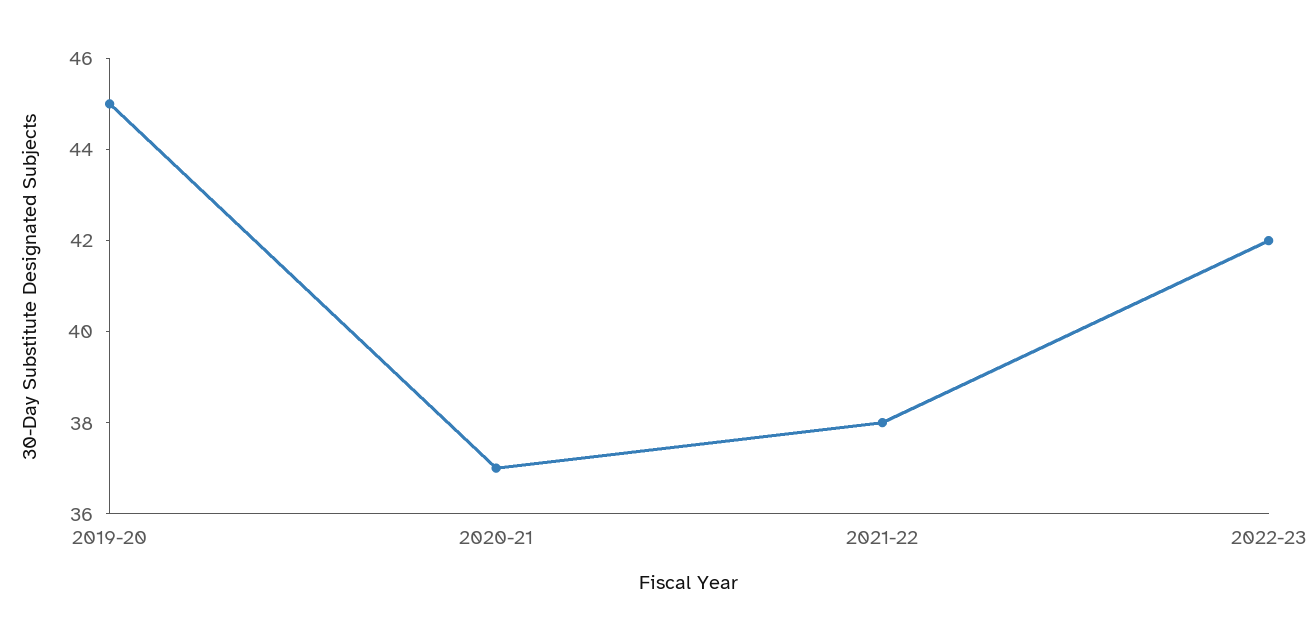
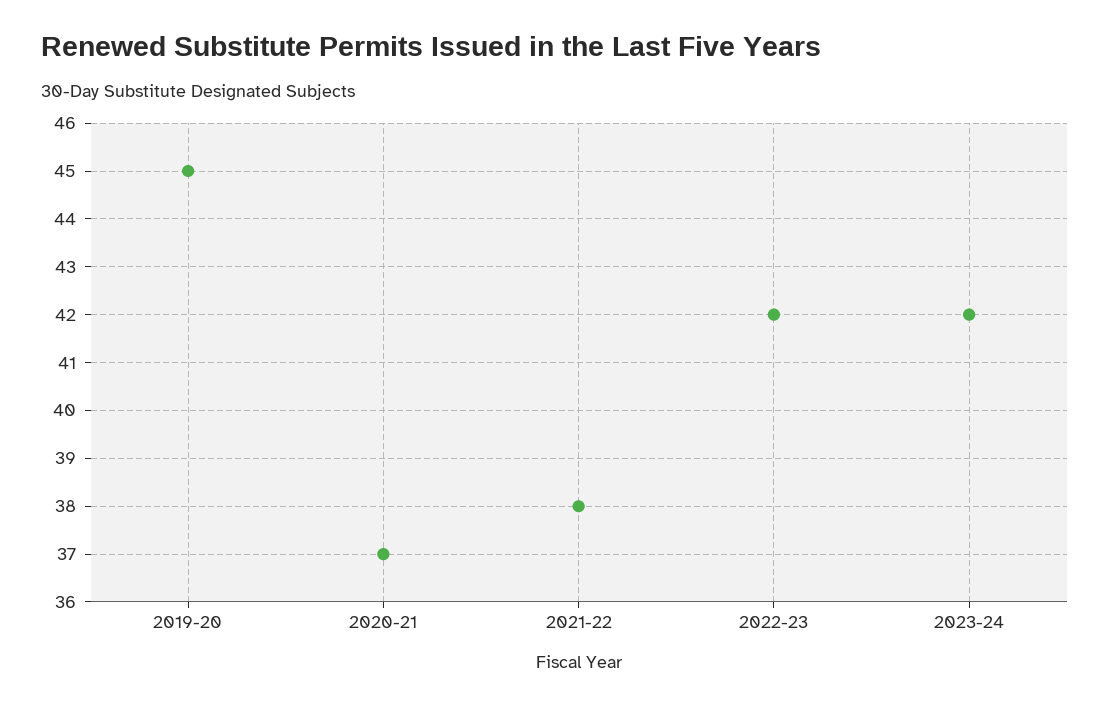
2023-24: none -> 42

